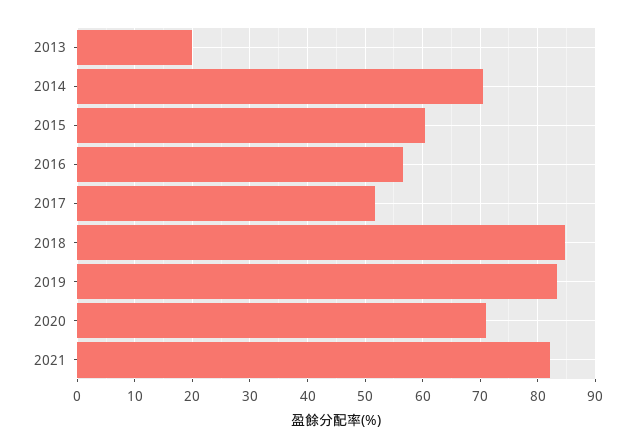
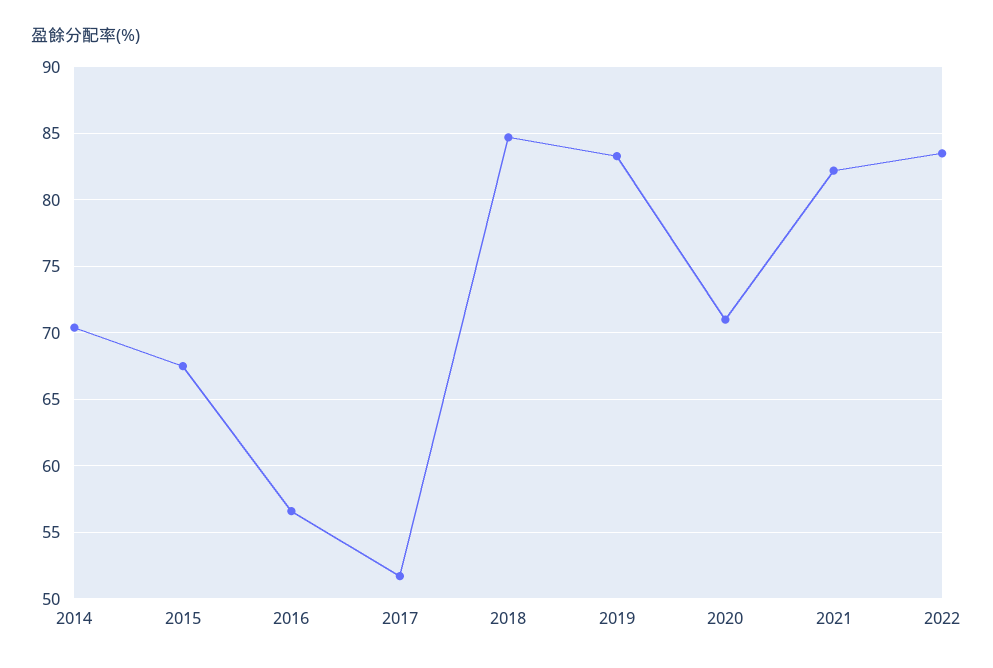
2013: 20 -> none
2015: 60 -> 67.5
2022: none -> 83.5

